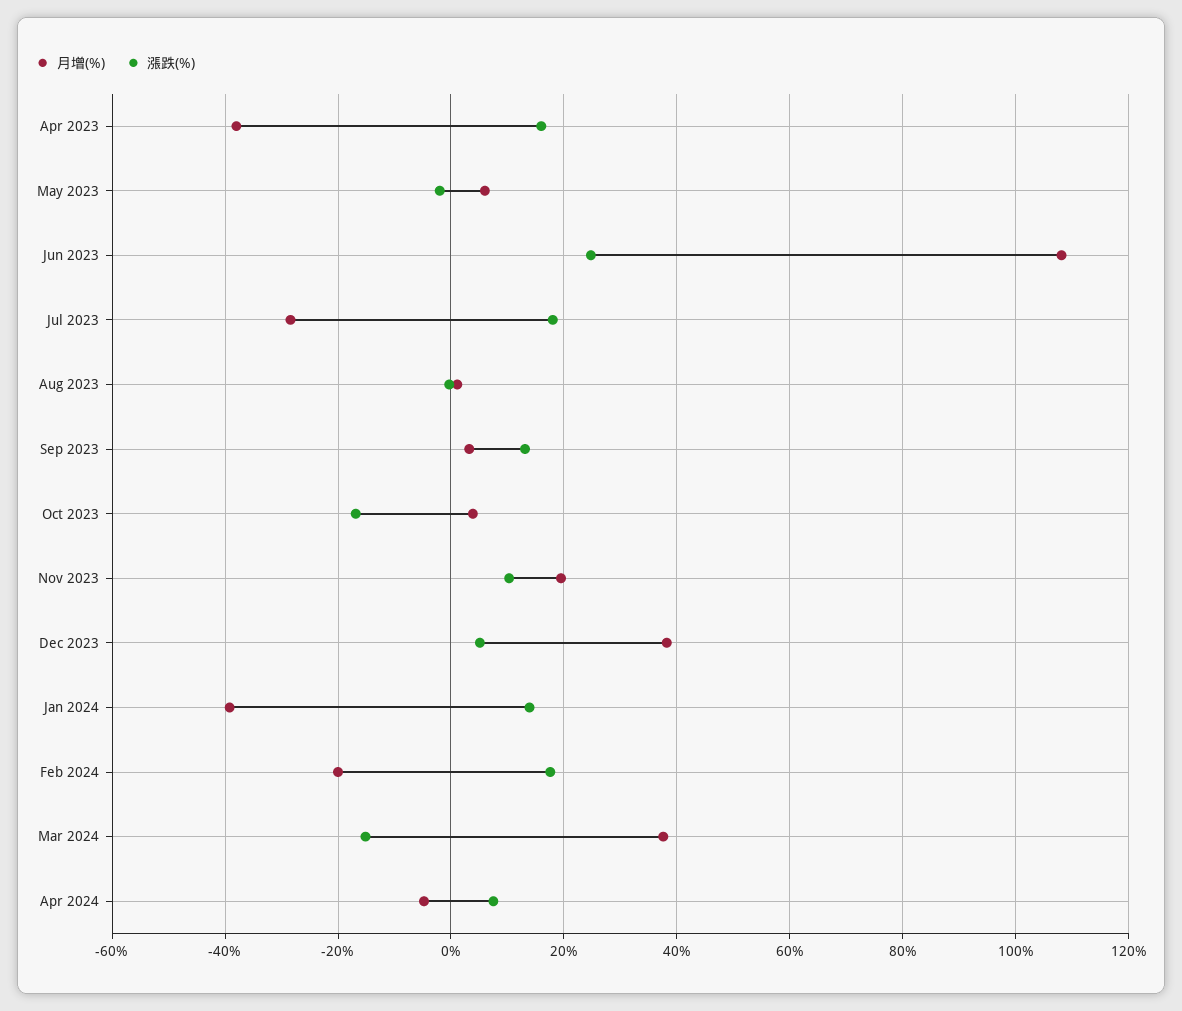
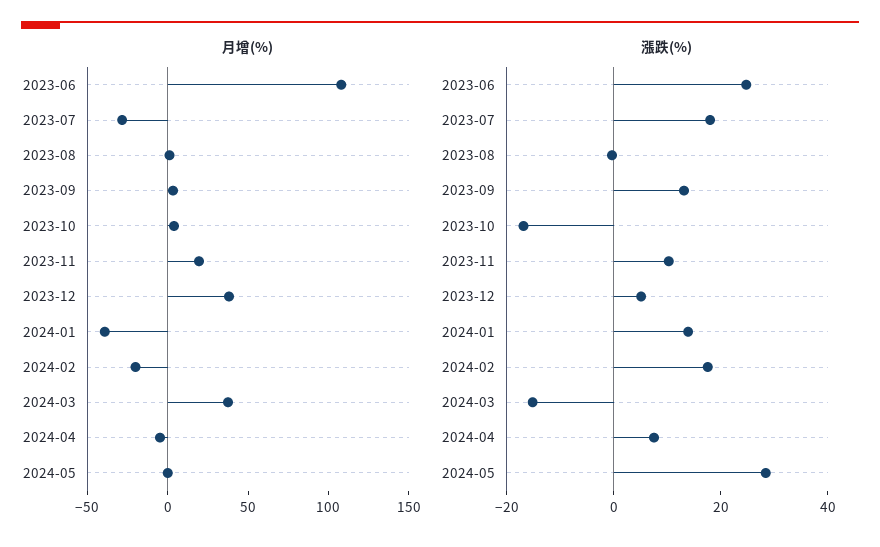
月增(%), Apr 2023: -38 -> none
漲跌(%), Apr 2023: 16 -> none
月增(%), May 2023: 6 -> none
漲跌(%), May 2023: -2 -> none
月增(%), 2024-05: none -> 0
漲跌(%), 2024-05: none -> 30

